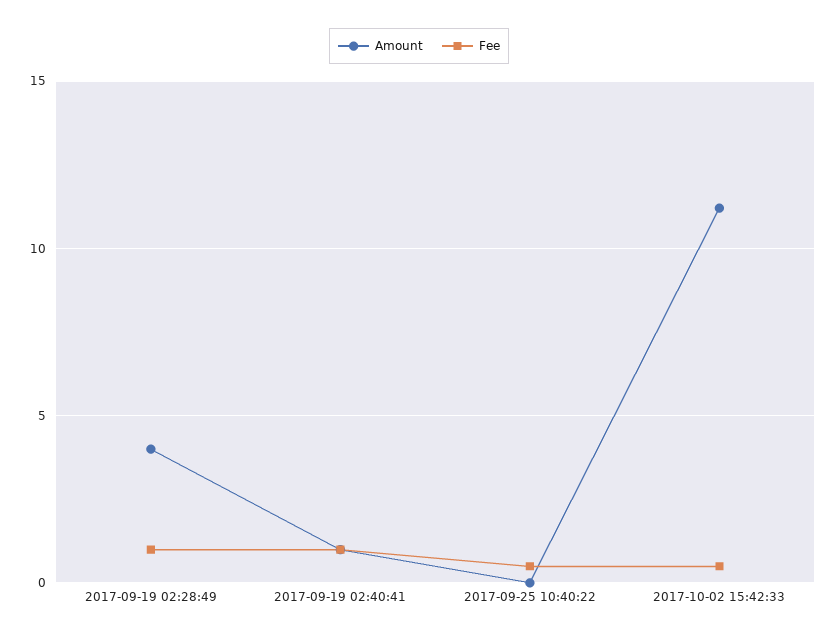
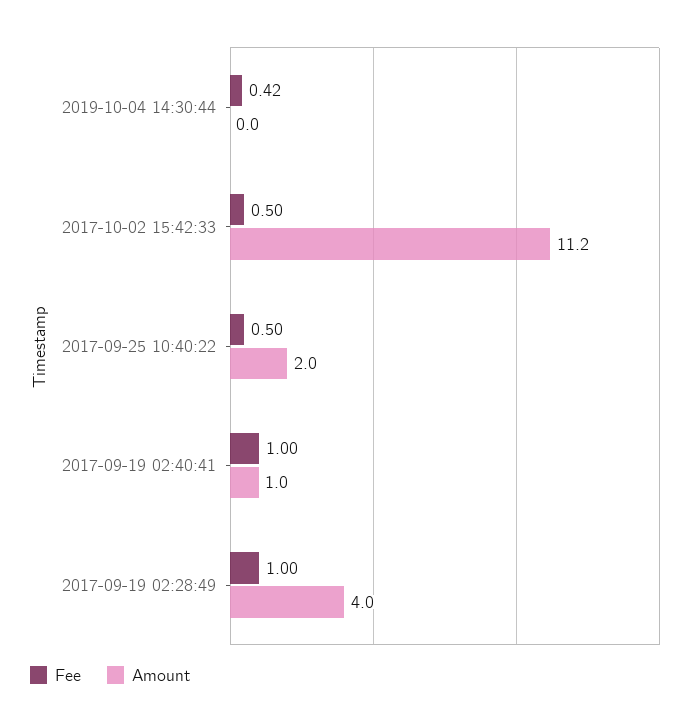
Amount, 2017-09-25 10:40:22: 0 -> 2
Fee, 2019-10-04 14:30:44: none -> 0.42
Amount, 2019-10-04 14:30:44: none -> 0

